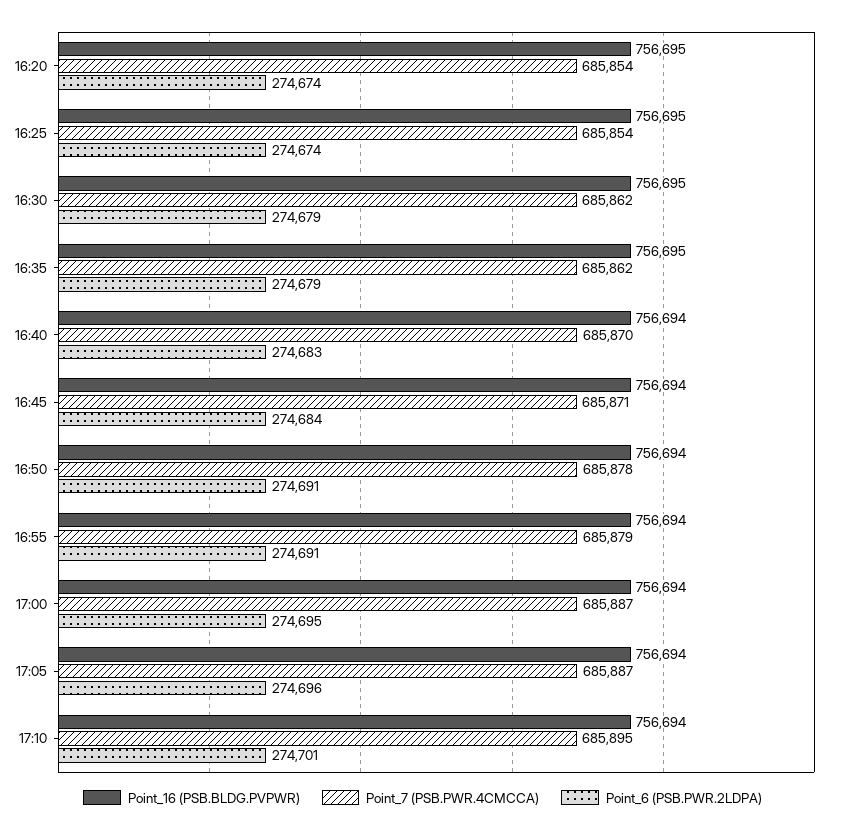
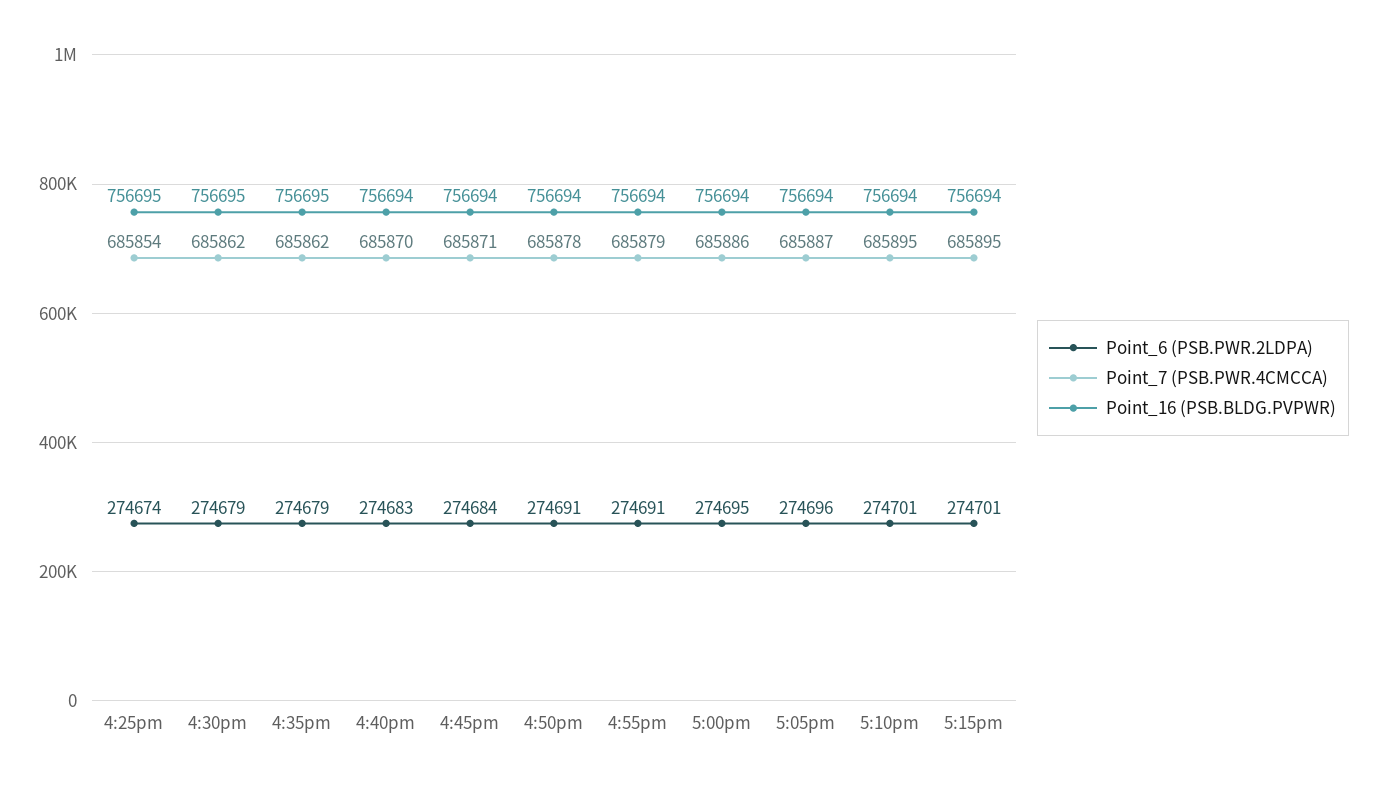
Point_16 (PSB.BLDG.PVPWR), 16:20: 756695 -> none
Point_7 (PSB.PWR.4CMCCA), 16:20: 685854 -> none
Point_6 (PSB.PWR.2LDPA), 16:20: 274674 -> none
Point_7 (PSB.PWR.4CMCCA), 17:00: 685887 -> 685886
Point_6 (PSB.PWR.2LDPA), 5:15pm: none -> 274701
Point_7 (PSB.PWR.4CMCCA), 5:15pm: none -> 685895
Point_16 (PSB.BLDG.PVPWR), 5:15pm: none -> 756694

